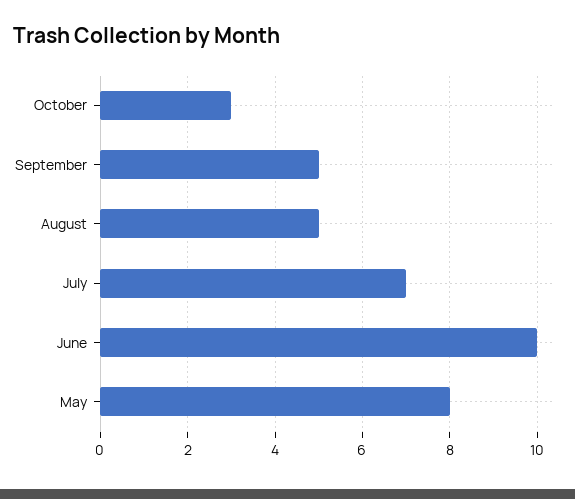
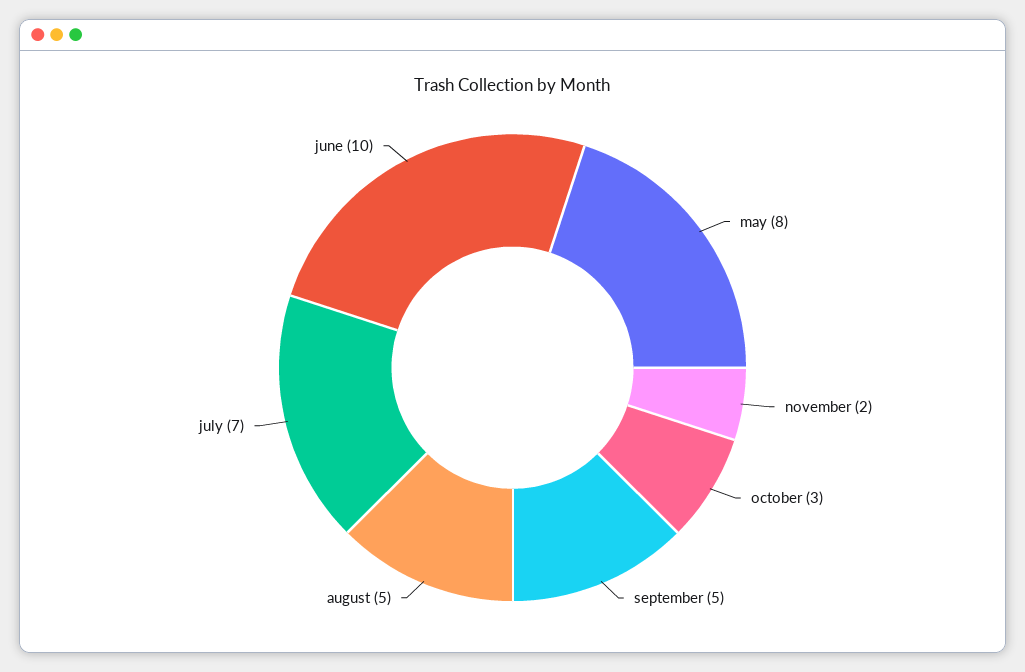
november: none -> 2

